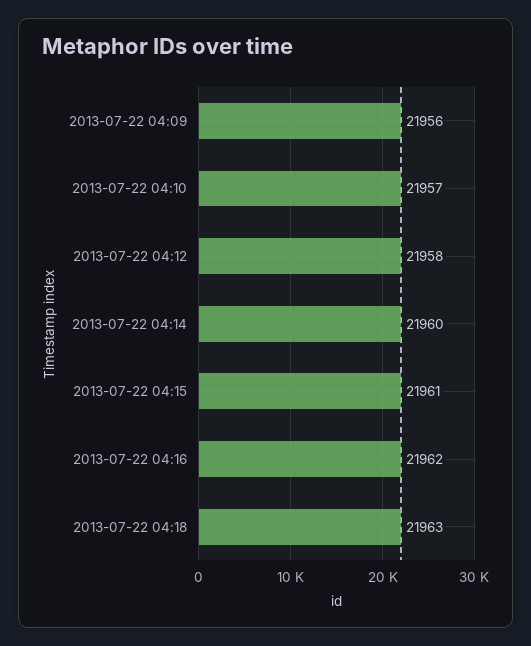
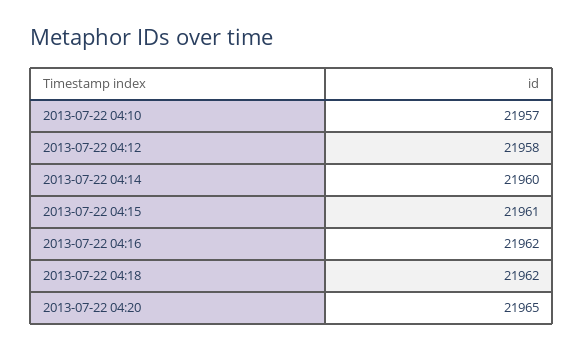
2013-07-22 04:09: 21956 -> none
2013-07-22 04:18: 21963 -> 21962
2013-07-22 04:20: none -> 21965

